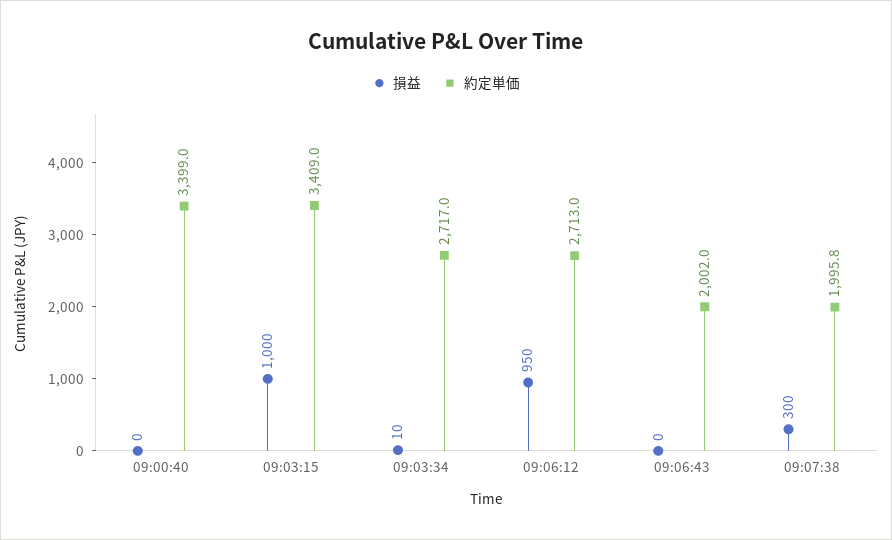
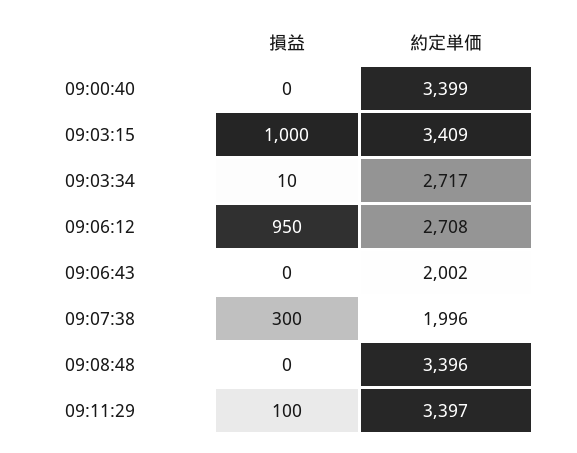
約定単価, 09:06:12: 2713 -> 2708
損益, 09:08:48: none -> 0
約定単価, 09:08:48: none -> 3396
損益, 09:11:29: none -> 100
約定単価, 09:11:29: none -> 3397

